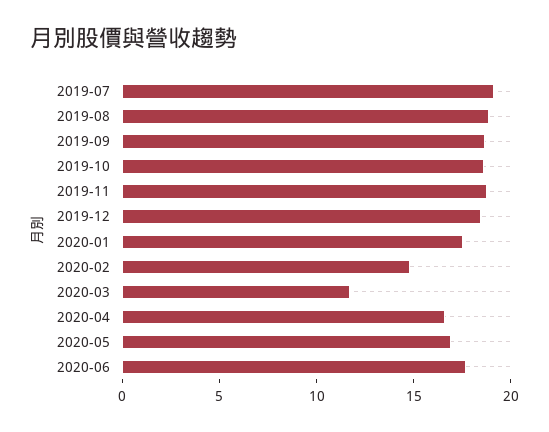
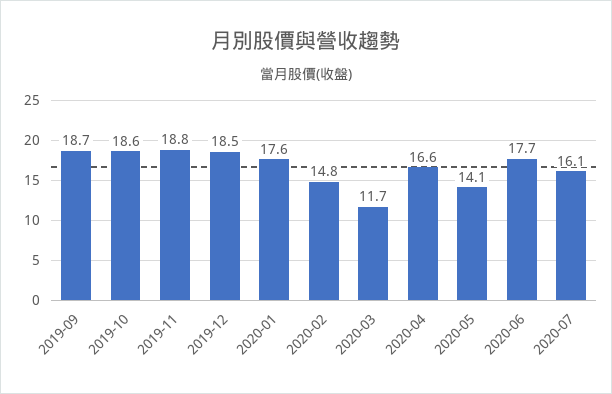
2019-07: 19 -> none
2019-08: 19 -> none
2020-05: 17 -> 14.1
2020-07: none -> 16.1

